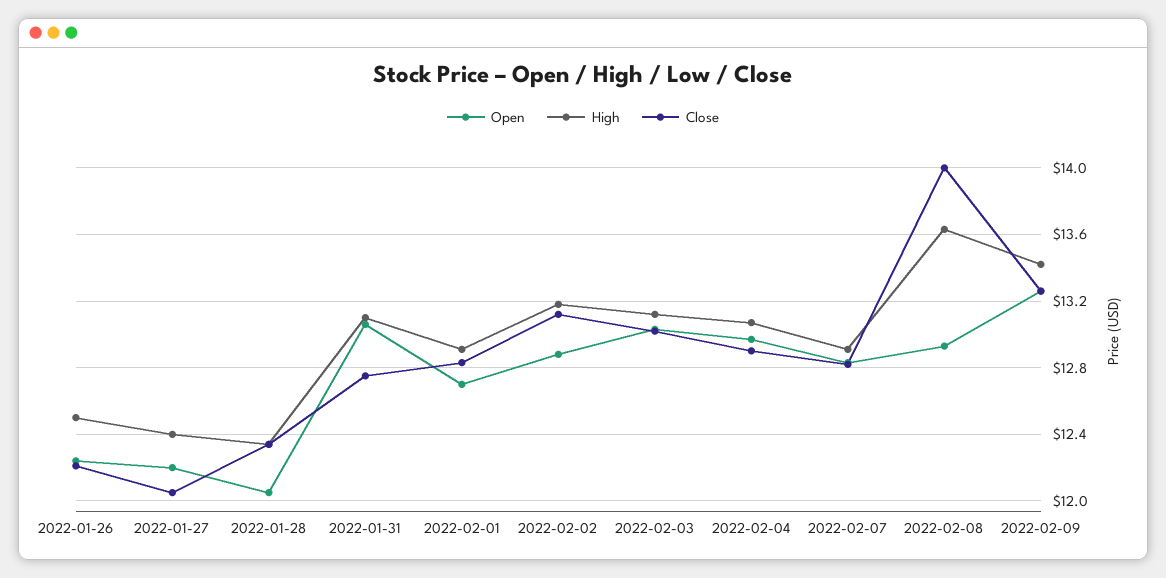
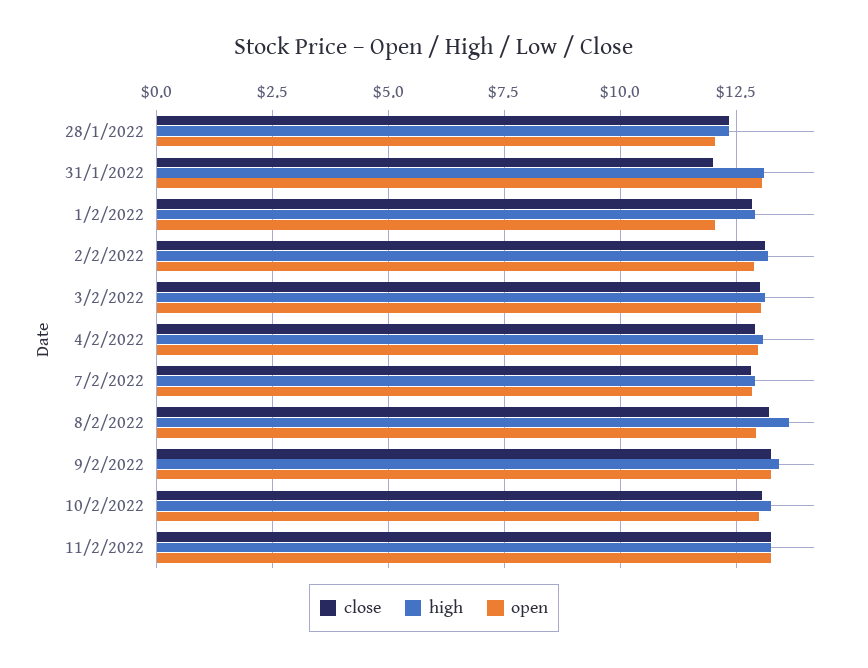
Open, 2022-01-26: 12.25 -> none
High, 2022-01-26: 12.5 -> none
Close, 2022-01-26: 12.2 -> none
Open, 2022-01-27: 12.2 -> none
High, 2022-01-27: 12.4 -> none
Close, 2022-01-27: 12.05 -> none
Close, 2022-01-31: 12.75 -> 12
Open, 2022-02-01: 12.7 -> 12
Close, 2022-02-08: 14 -> 13.25
Close, 10/2/2022: none -> 13
High, 10/2/2022: none -> 13.25
Open, 10/2/2022: none -> 13
Close, 11/2/2022: none -> 13.25
High, 11/2/2022: none -> 13.25
Open, 11/2/2022: none -> 13.25

